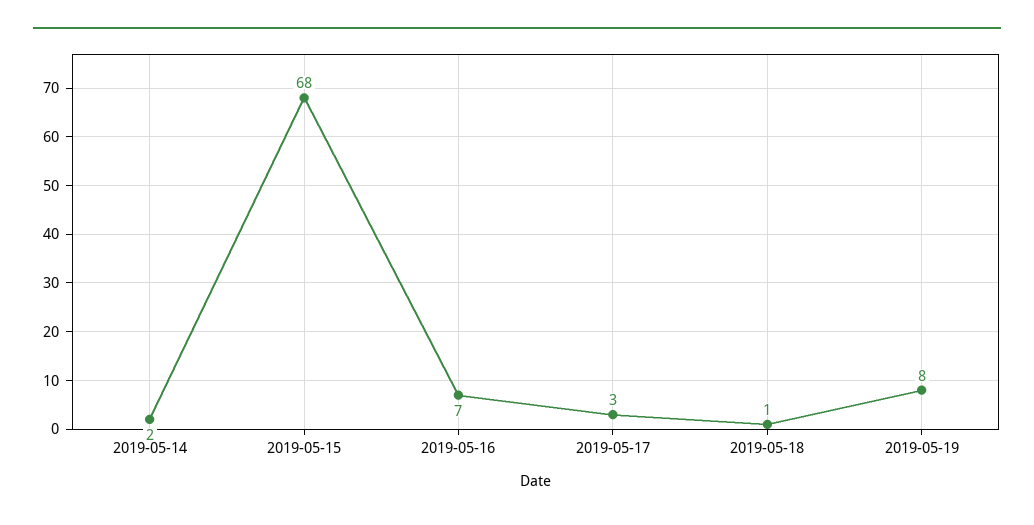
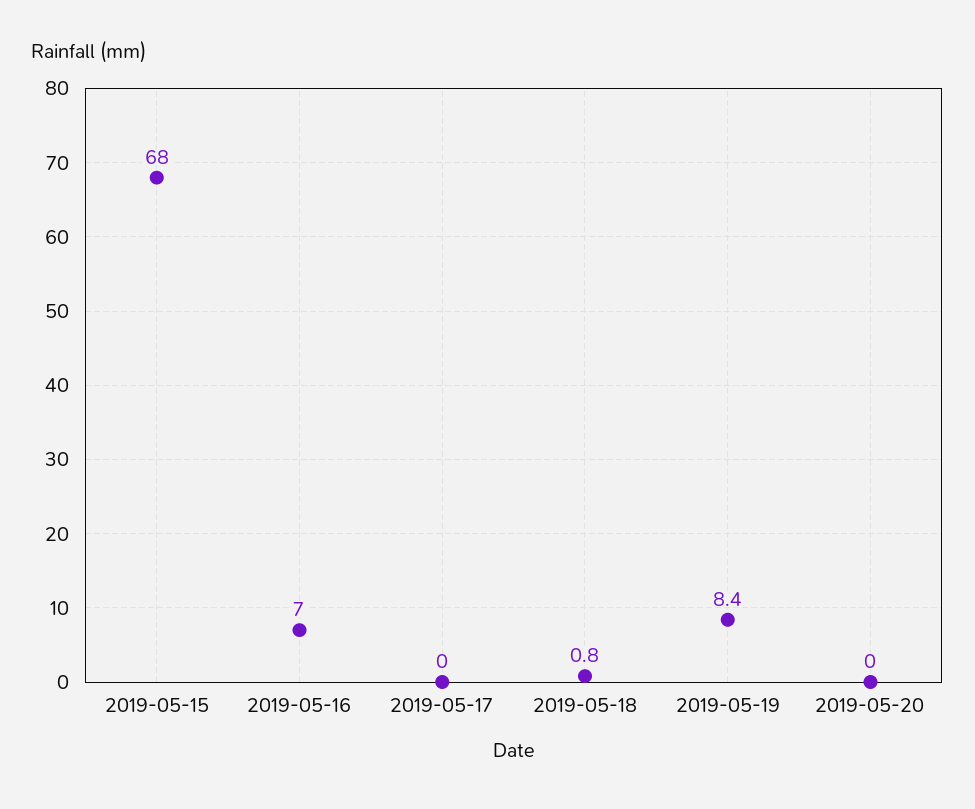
2019-05-14: 2 -> none
2019-05-17: 3 -> 0
2019-05-20: none -> 0

